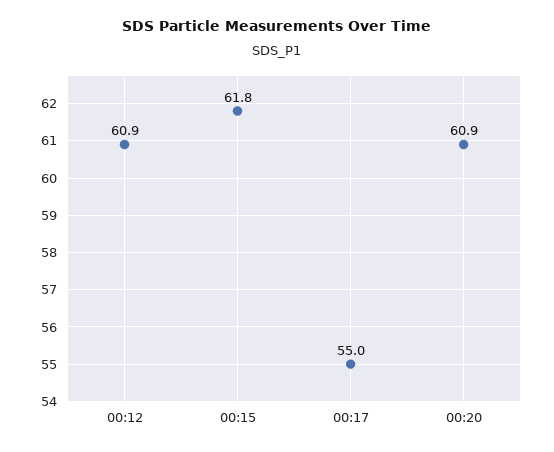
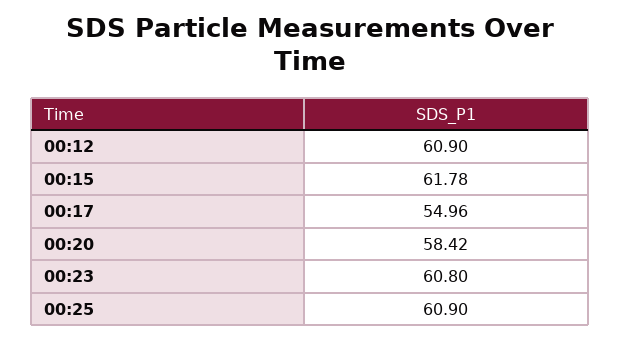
00:20: 60.9 -> 58.42
00:23: none -> 60.8
00:25: none -> 60.9

